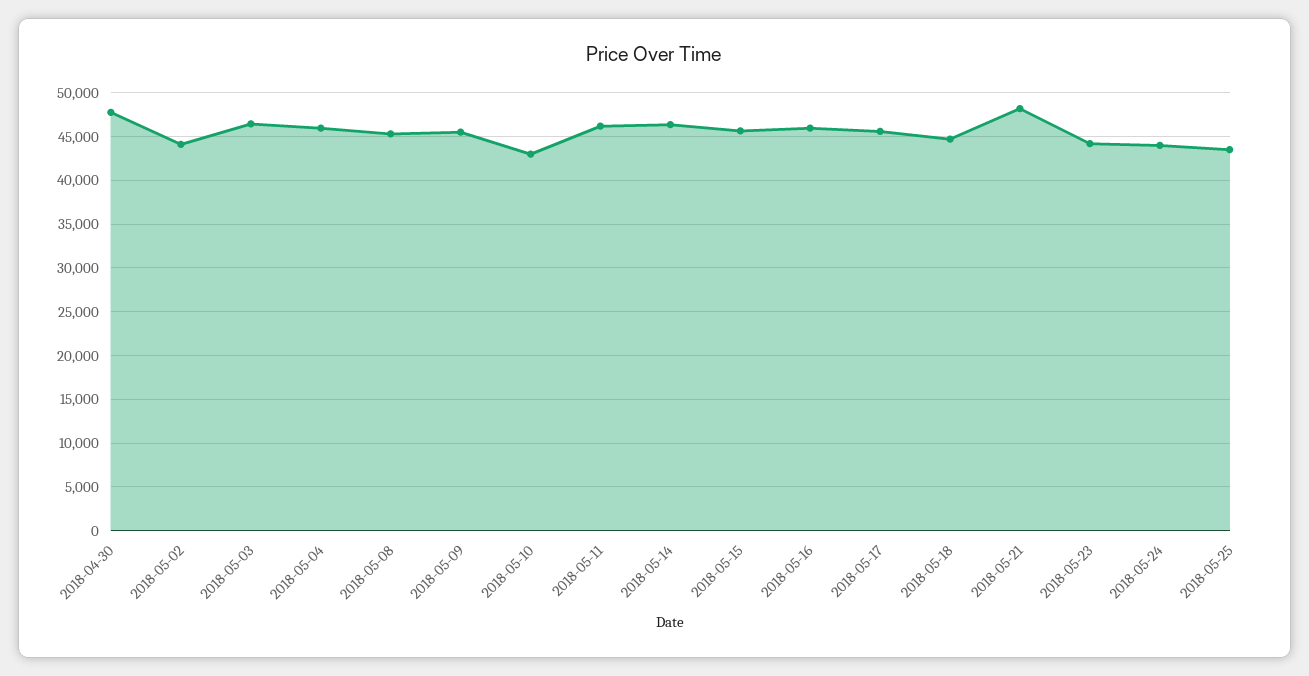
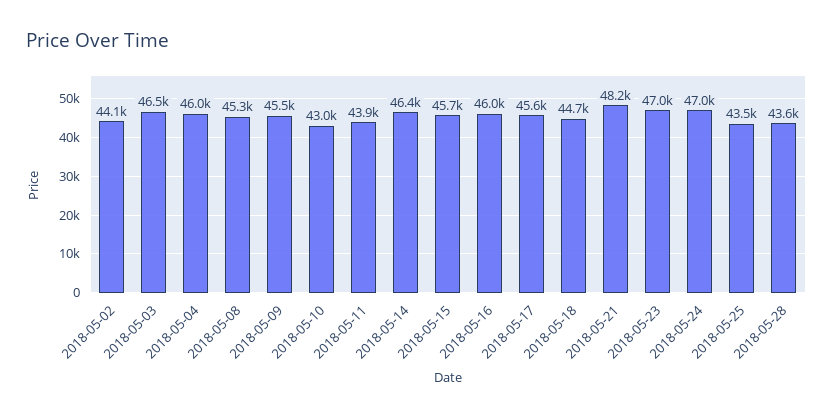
2018-04-30: 48000 -> none
2018-05-11: 46000 -> 43900
2018-05-23: 44000 -> 47000
2018-05-24: 44000 -> 47000
2018-05-28: none -> 43600

